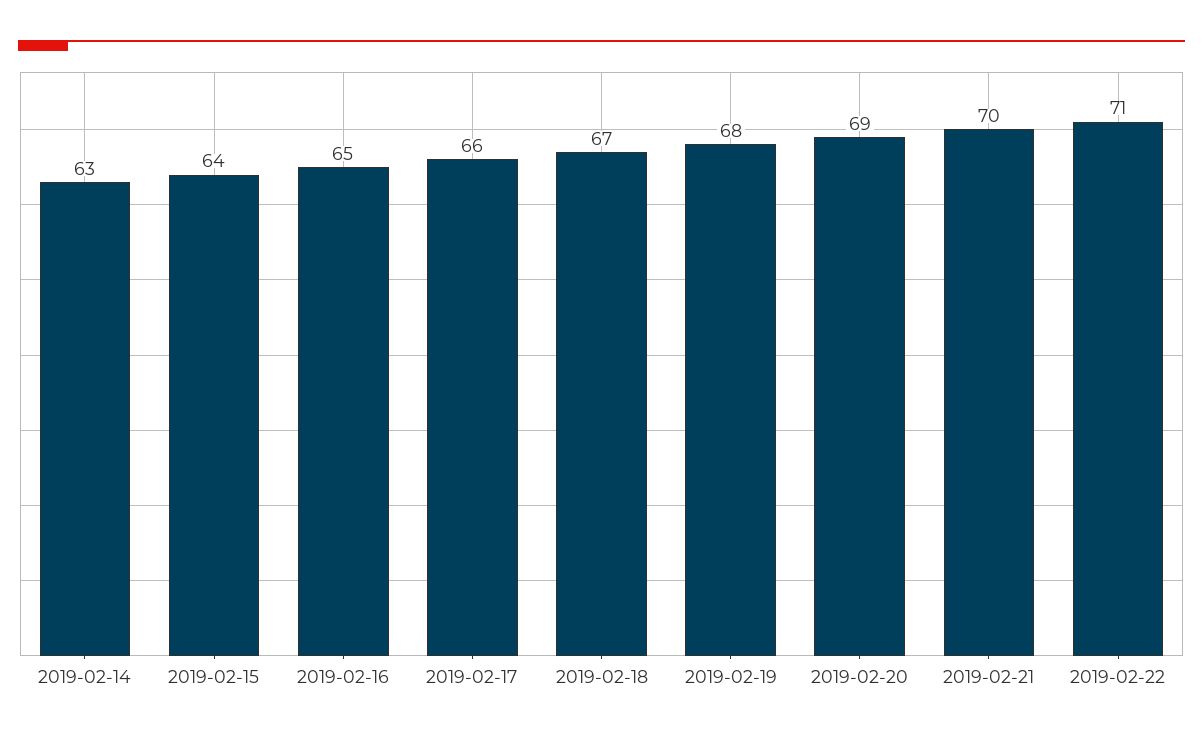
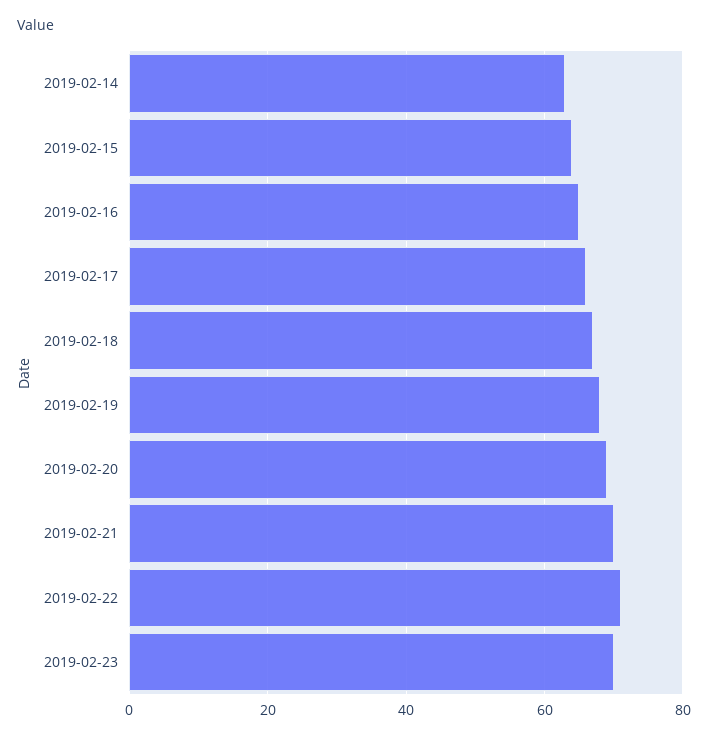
2019-02-23: none -> 70

